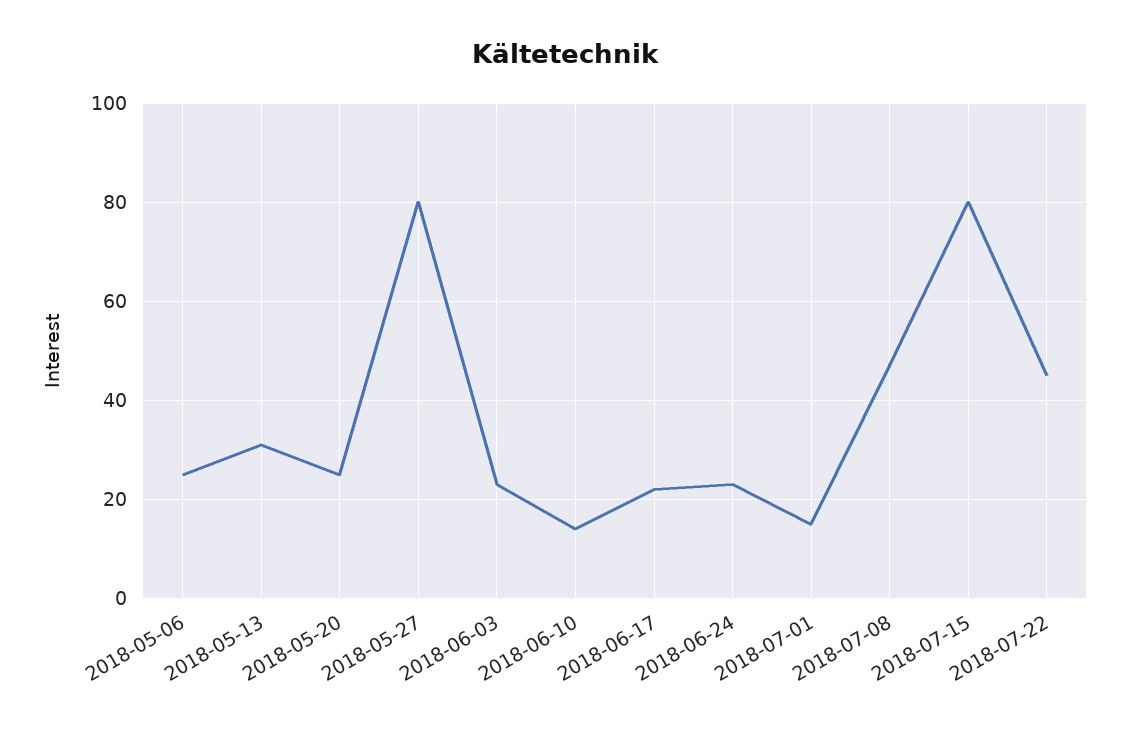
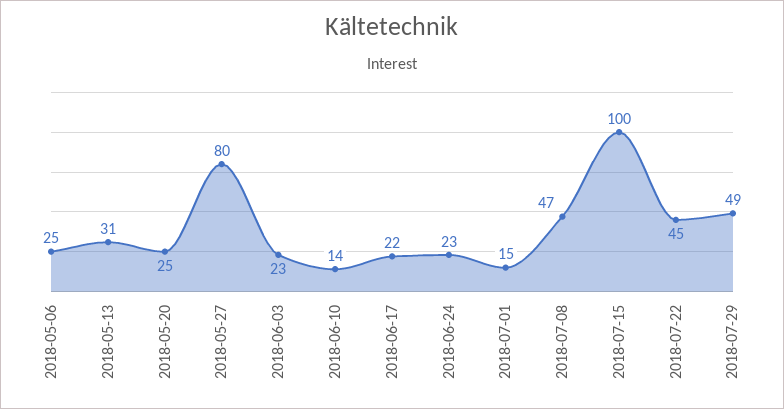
2018-07-15: 80 -> 100
2018-07-29: none -> 49

